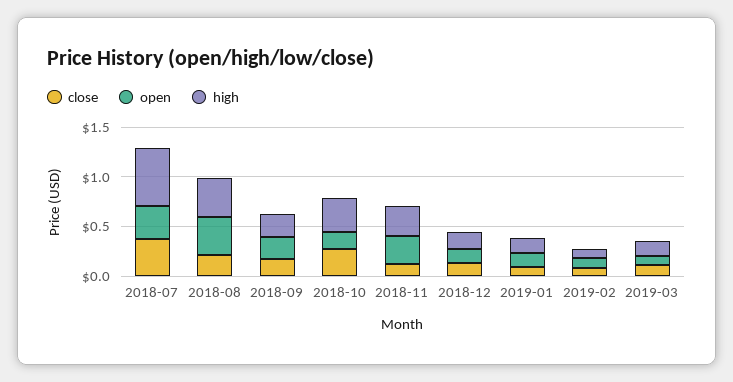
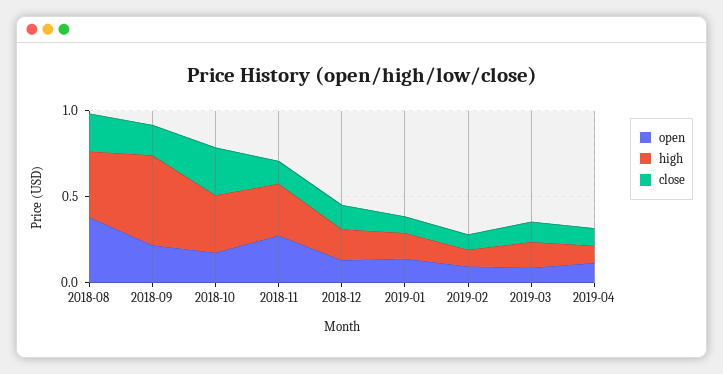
close, 2018-07: 0.4 -> none
open, 2018-07: 0.3 -> none
high, 2018-07: 0.6 -> none
high, 2018-09: 0.2 -> 0.5
open, 2019-04: none -> 0.1
high, 2019-04: none -> 0.1
close, 2019-04: none -> 0.1

